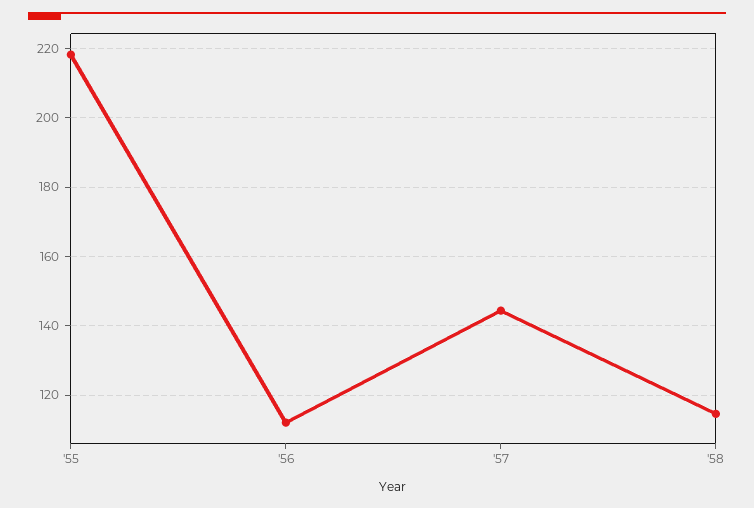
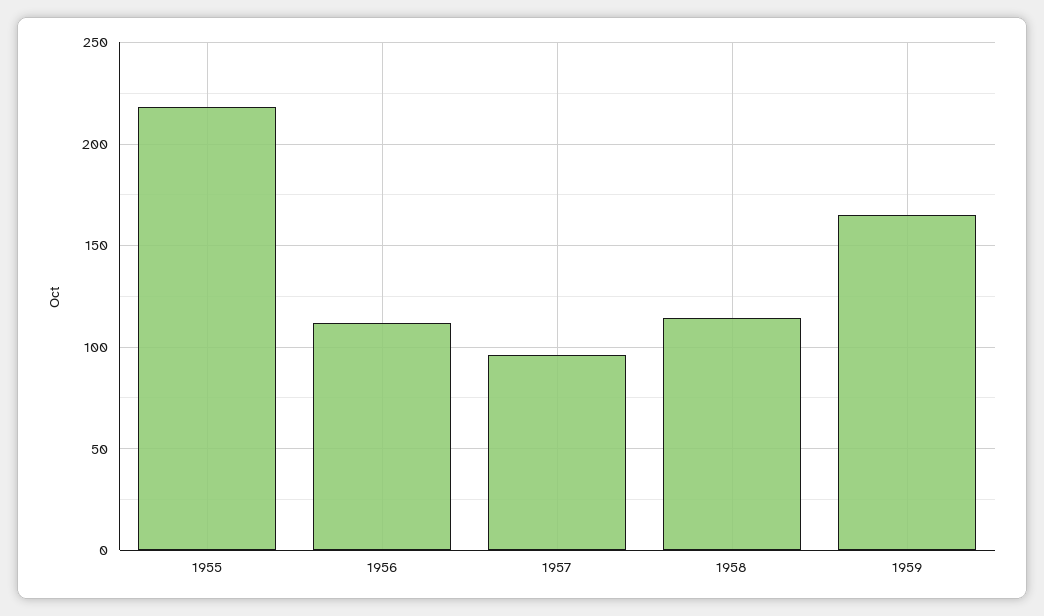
'57: 144 -> 95
1959: none -> 165

